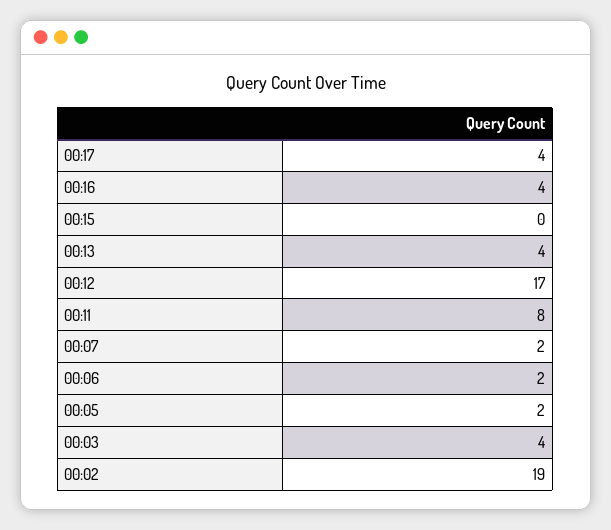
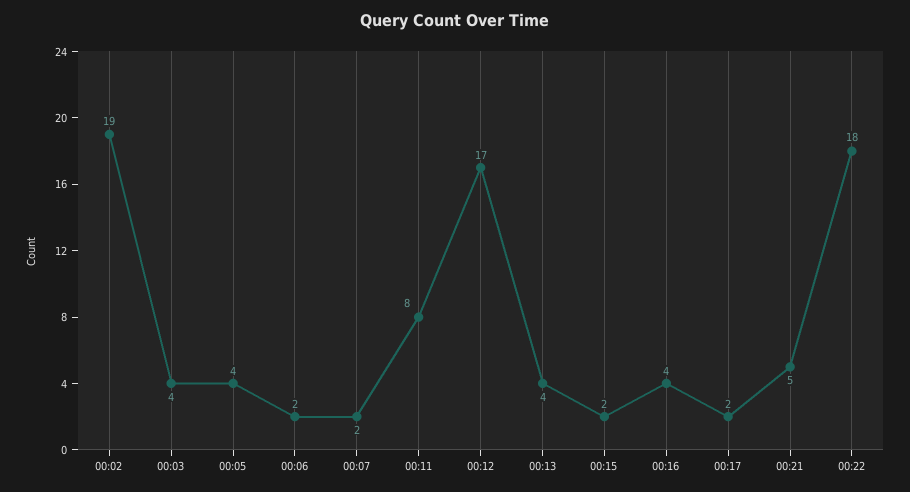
00:17: 4 -> 2
00:15: 0 -> 2
00:05: 2 -> 4
00:21: none -> 5
00:22: none -> 18

